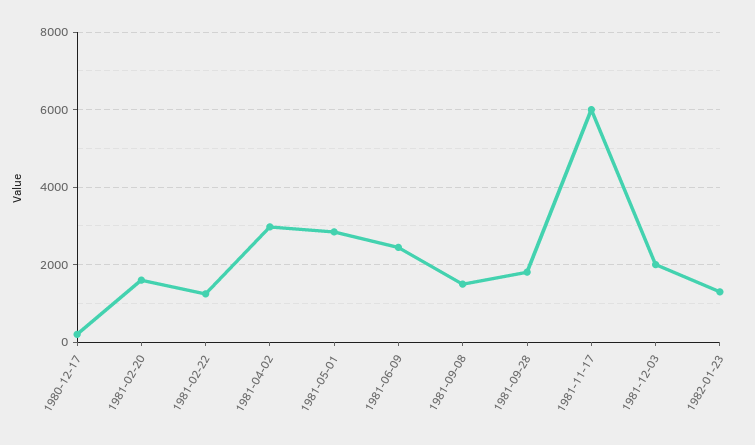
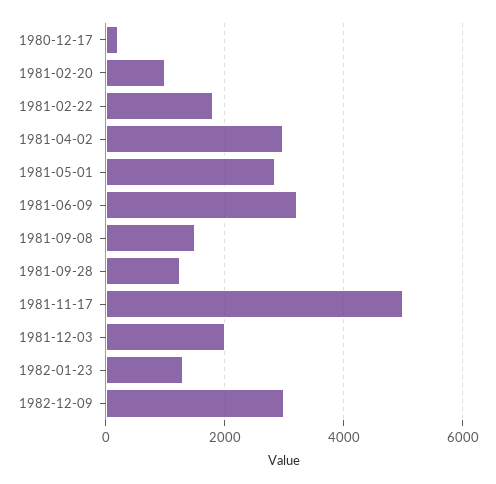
1981-02-20: 1600 -> 1000
1981-02-22: 1200 -> 1800
1981-06-09: 2400 -> 3200
1981-09-28: 1800 -> 1200
1981-11-17: 6000 -> 5000
1982-12-09: none -> 3000

